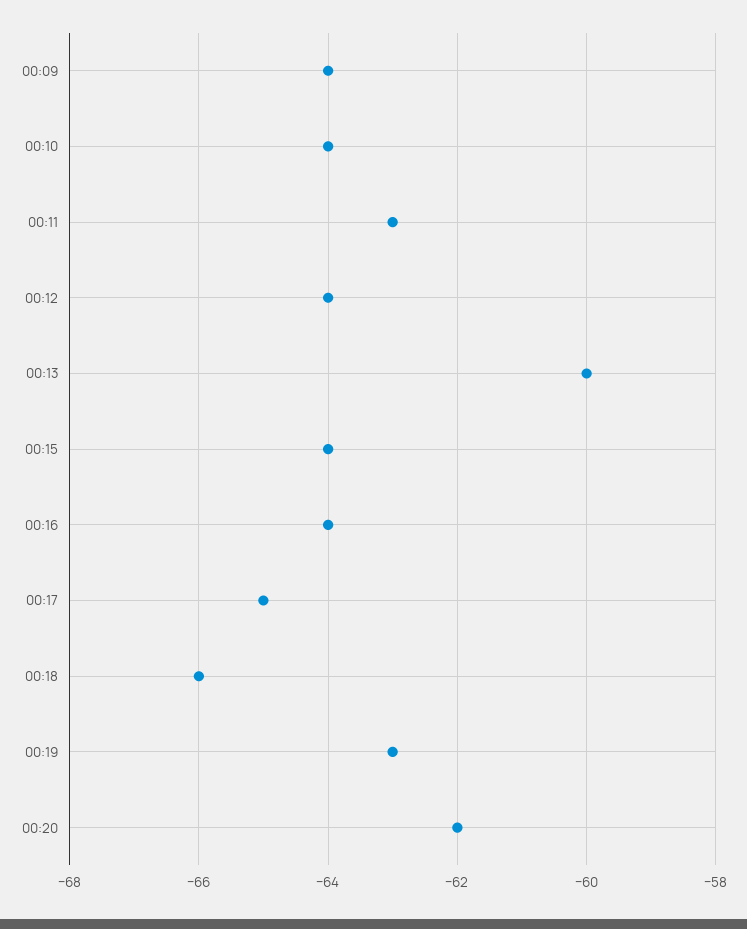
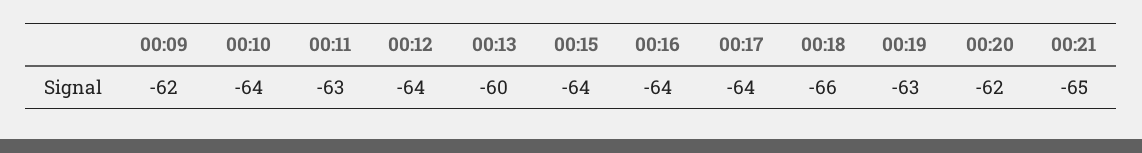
00:09: -64 -> -62
00:17: -65 -> -64
00:21: none -> -65

